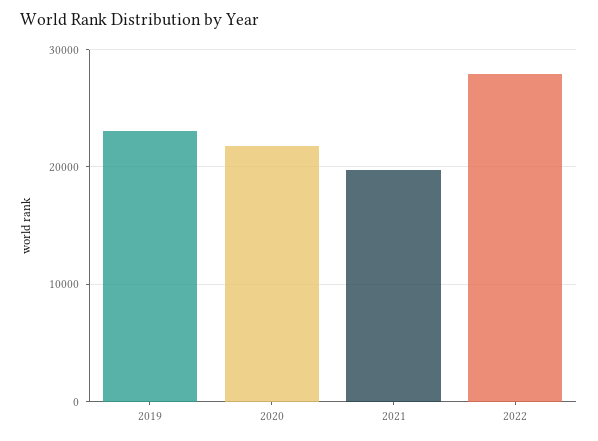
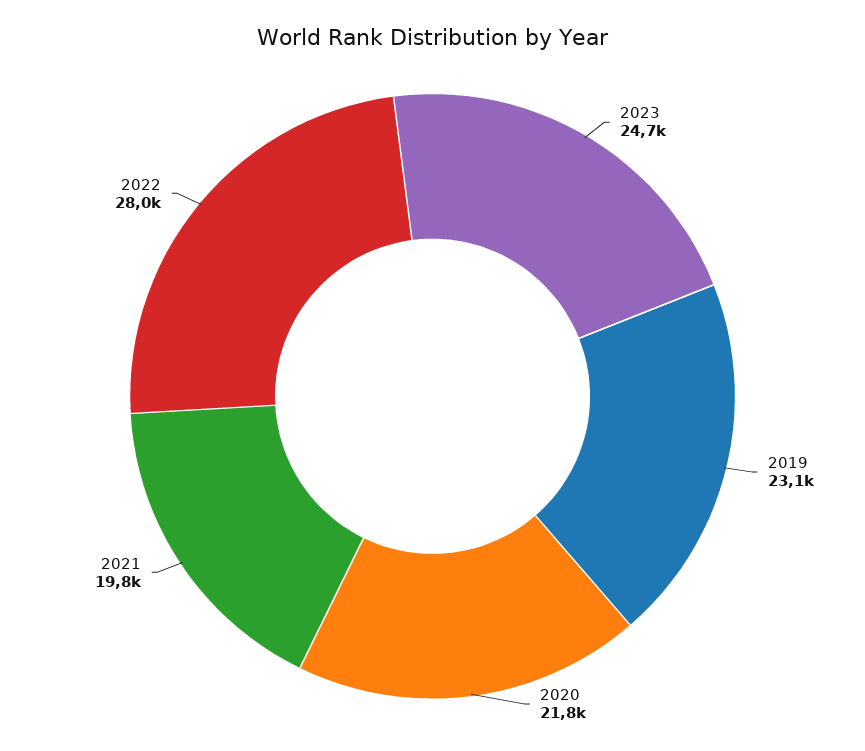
2023: none -> 24700

